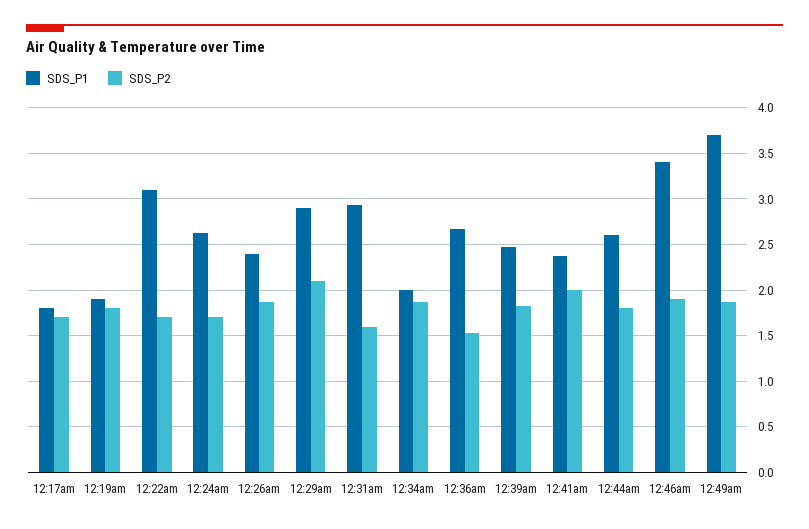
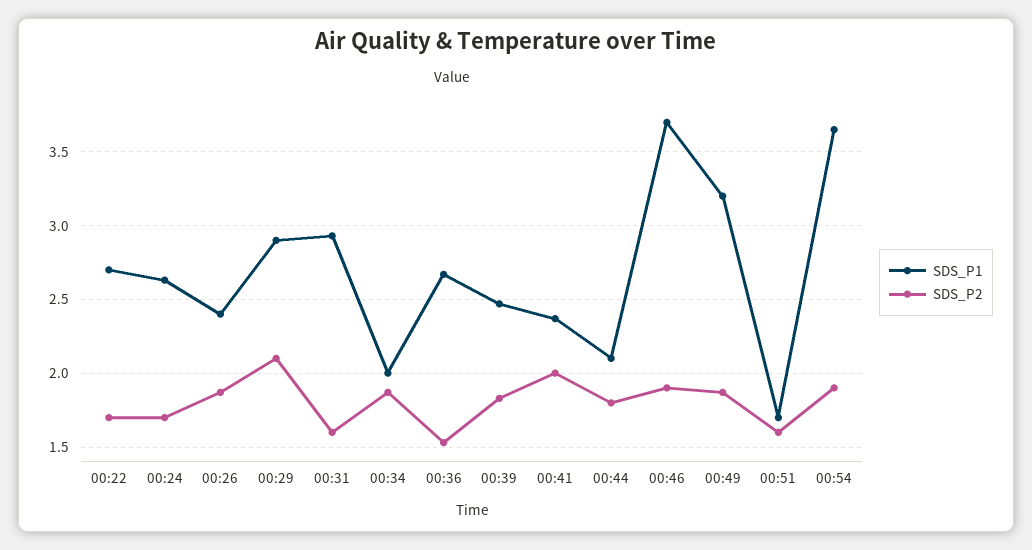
SDS_P1, 12:17am: 1.8 -> none
SDS_P2, 12:17am: 1.7 -> none
SDS_P1, 12:19am: 1.9 -> none
SDS_P2, 12:19am: 1.8 -> none
SDS_P1, 12:22am: 3.1 -> 2.7
SDS_P1, 12:44am: 2.6 -> 2.1
SDS_P1, 12:46am: 3.4 -> 3.7
SDS_P1, 12:49am: 3.7 -> 3.2
SDS_P1, 00:51: none -> 1.7
SDS_P2, 00:51: none -> 1.6
SDS_P1, 00:54: none -> 3.65
SDS_P2, 00:54: none -> 1.9

